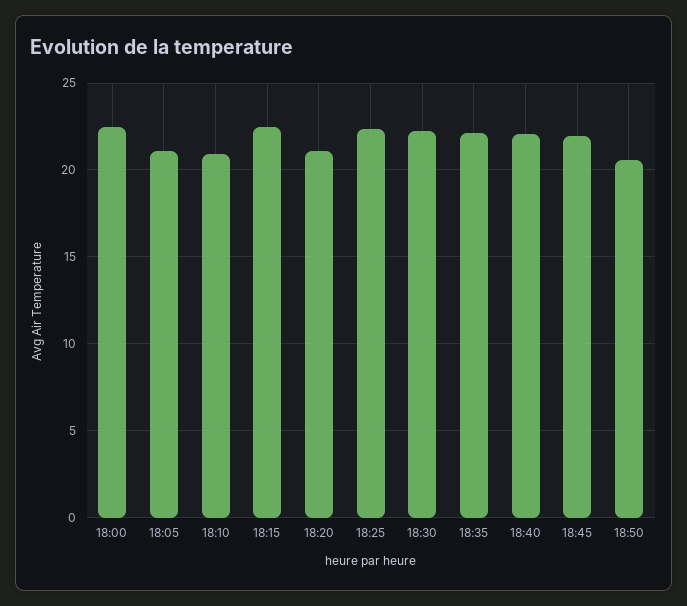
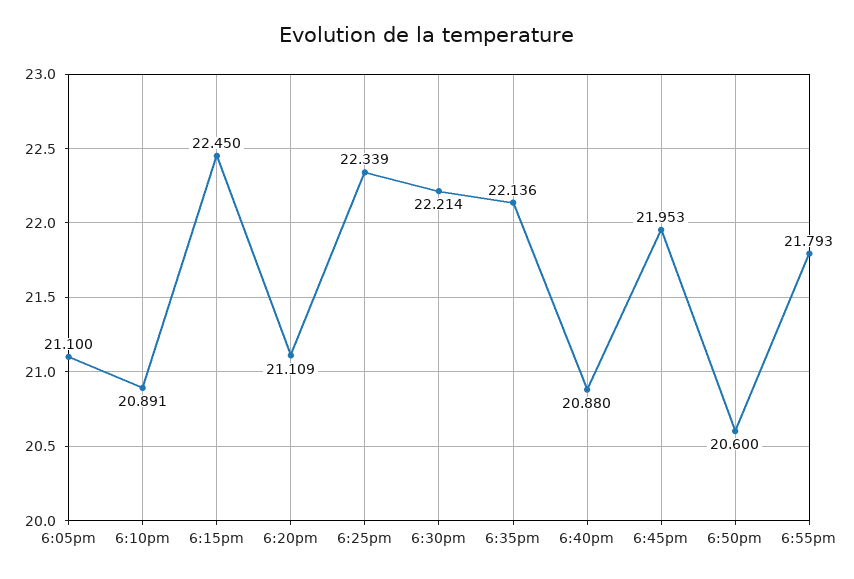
18:00: 22.5 -> none
18:40: 22 -> 20.88
6:55pm: none -> 21.793

